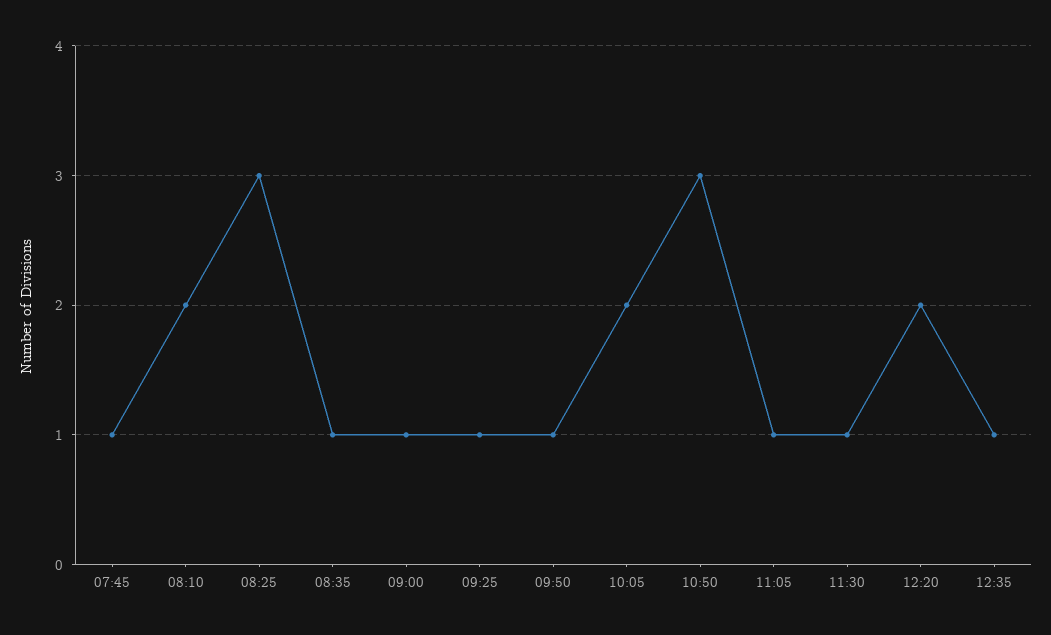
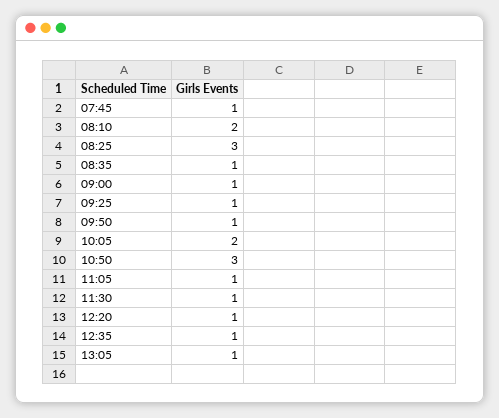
12:20: 2 -> 1
13:05: none -> 1

